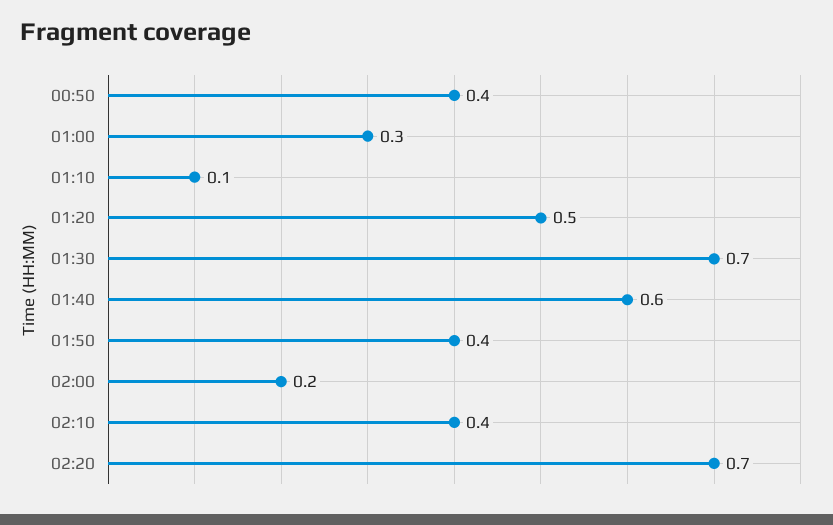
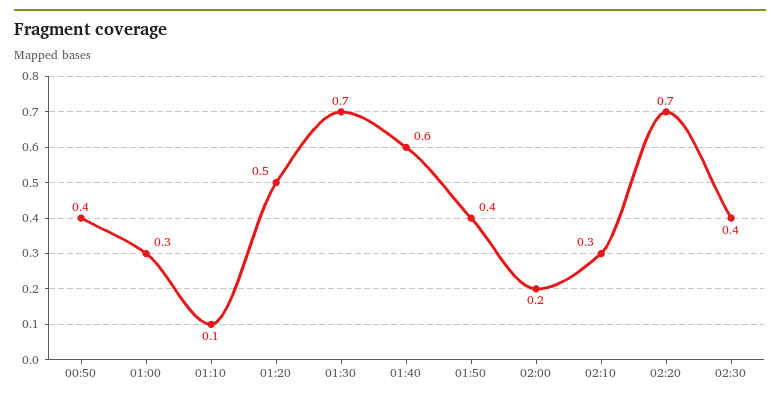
02:10: 0.4 -> 0.3
02:30: none -> 0.4

